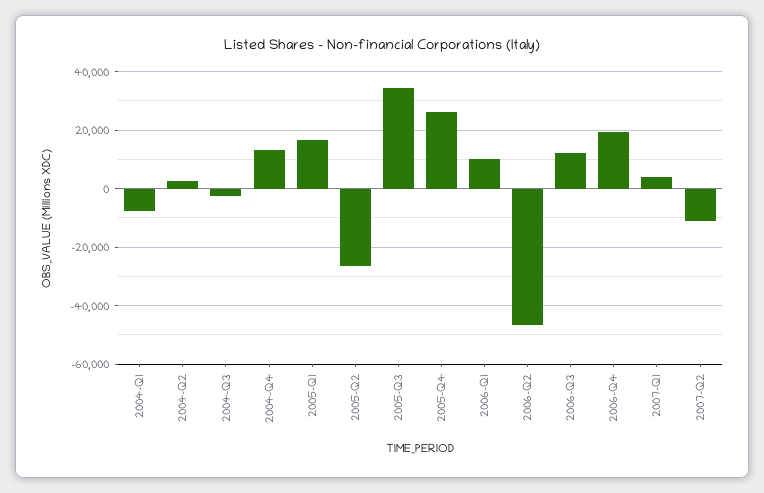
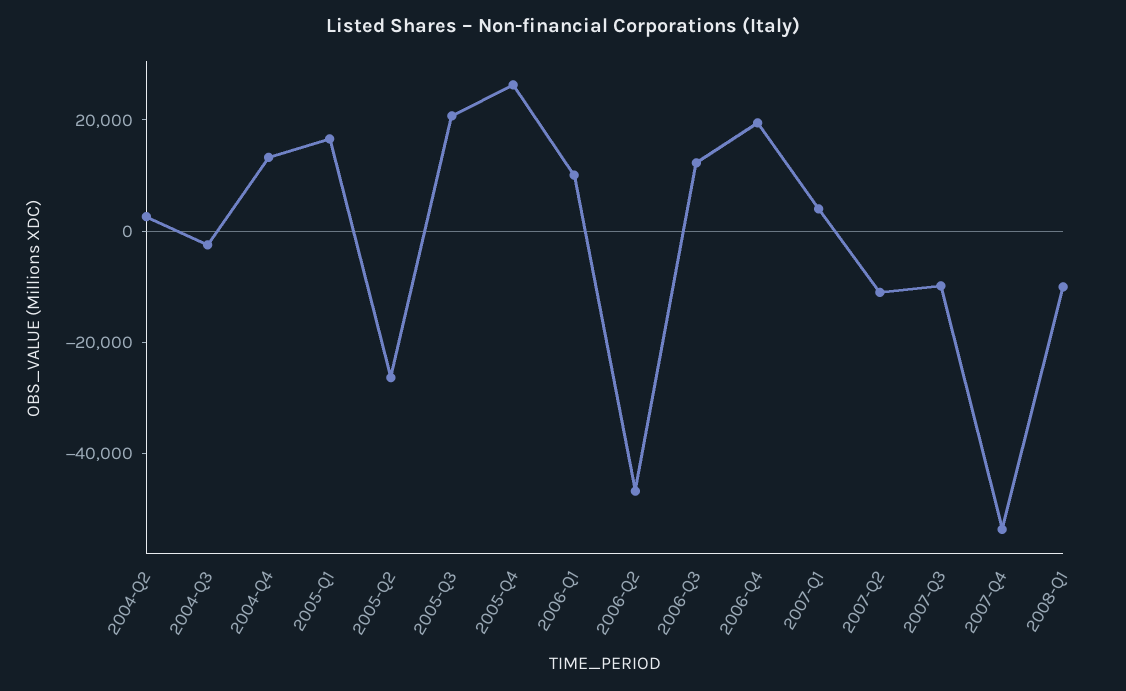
2004-Q1: -7500 -> none
2005-Q3: 35000 -> 20000
2007-Q3: none -> -10000
2007-Q4: none -> -55000
2008-Q1: none -> -10000

